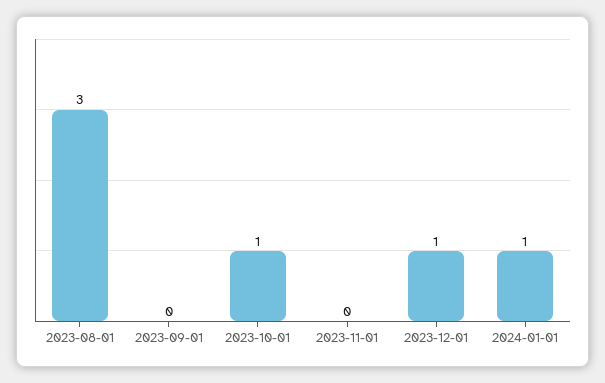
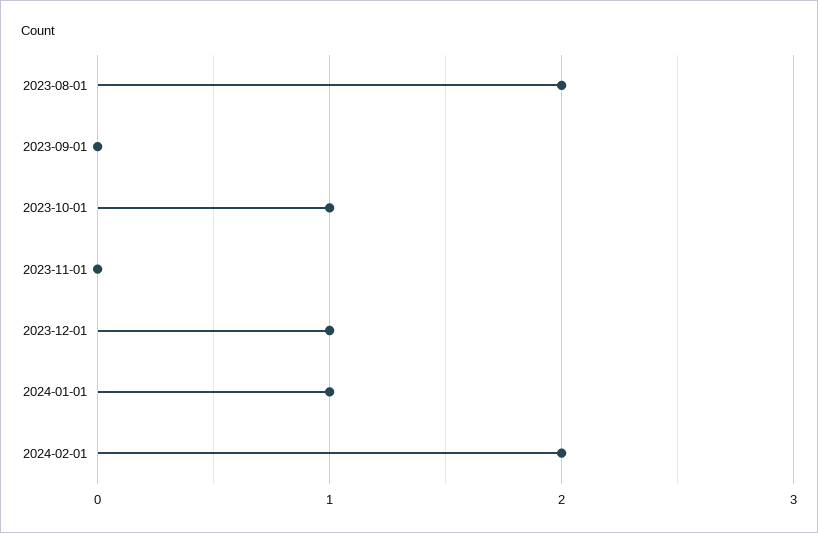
2023-08-01: 3 -> 2
2024-02-01: none -> 2

